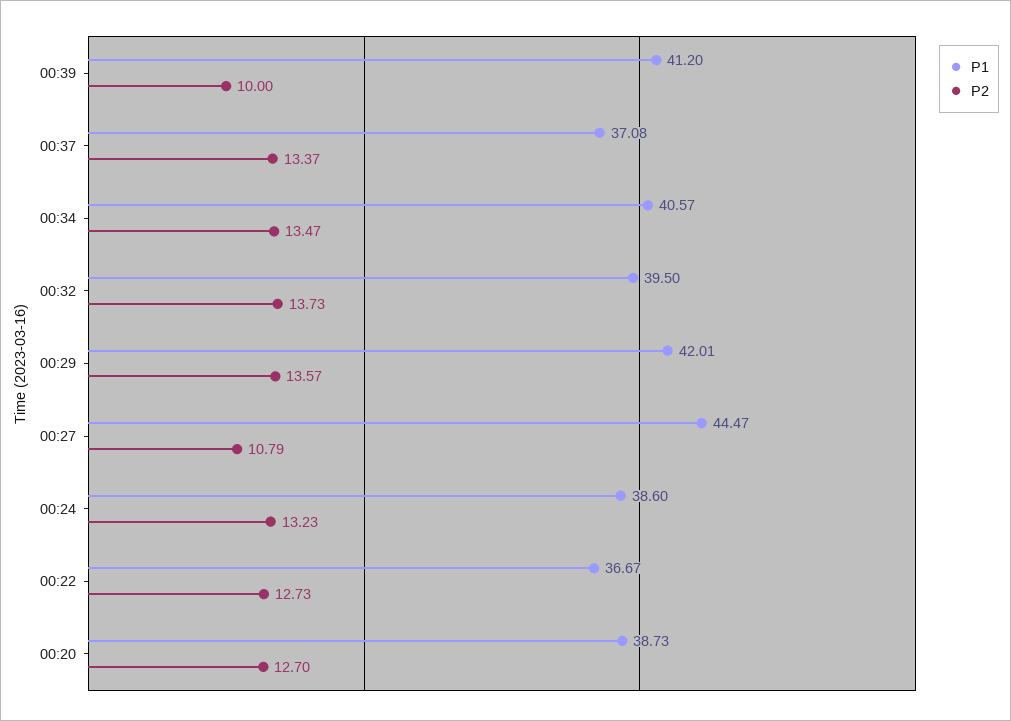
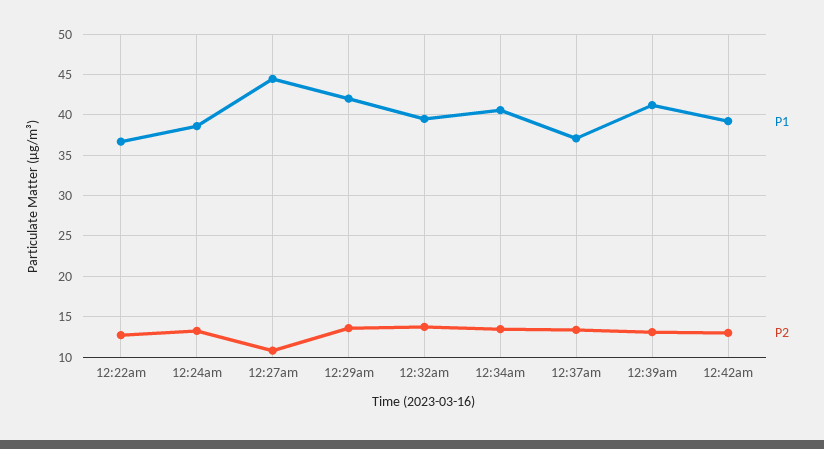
P2, 00:39: 10 -> 13
P1, 00:20: 38.73 -> none
P2, 00:20: 12.7 -> none
P1, 12:42am: none -> 39
P2, 12:42am: none -> 13

